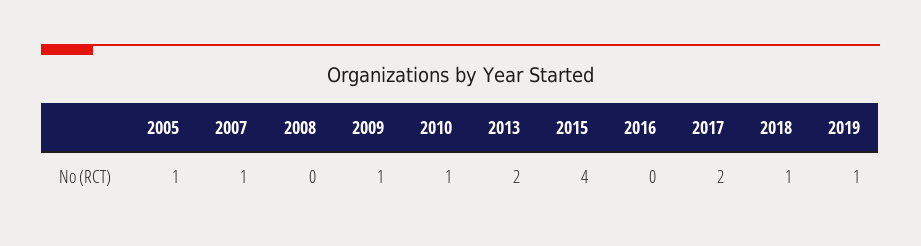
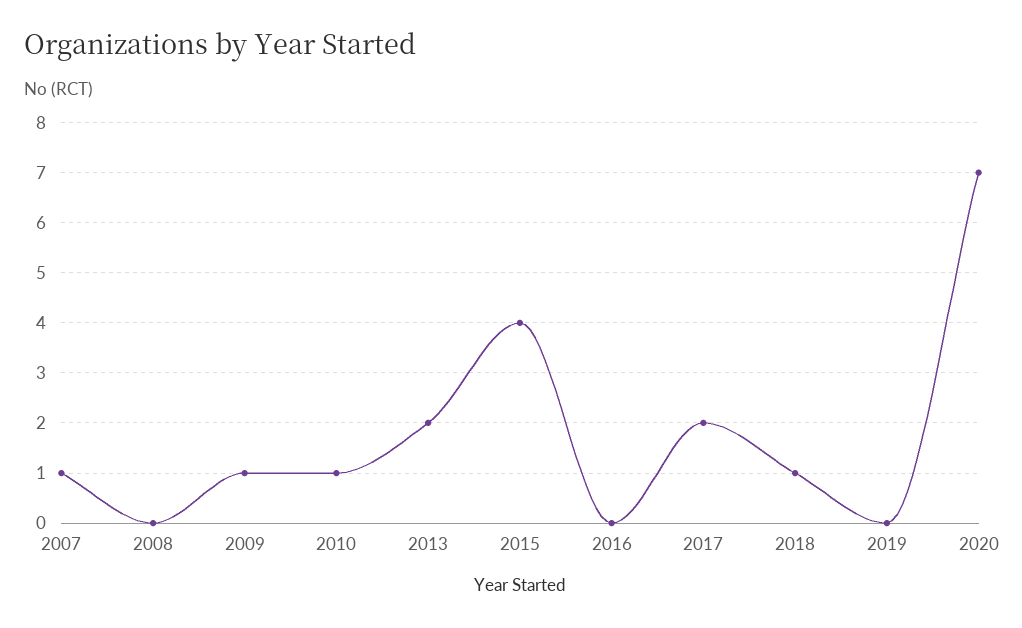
2005: 1 -> none
2019: 1 -> 0
2020: none -> 7

